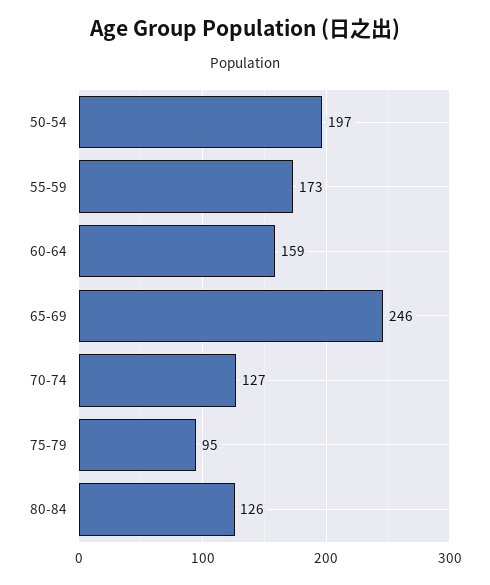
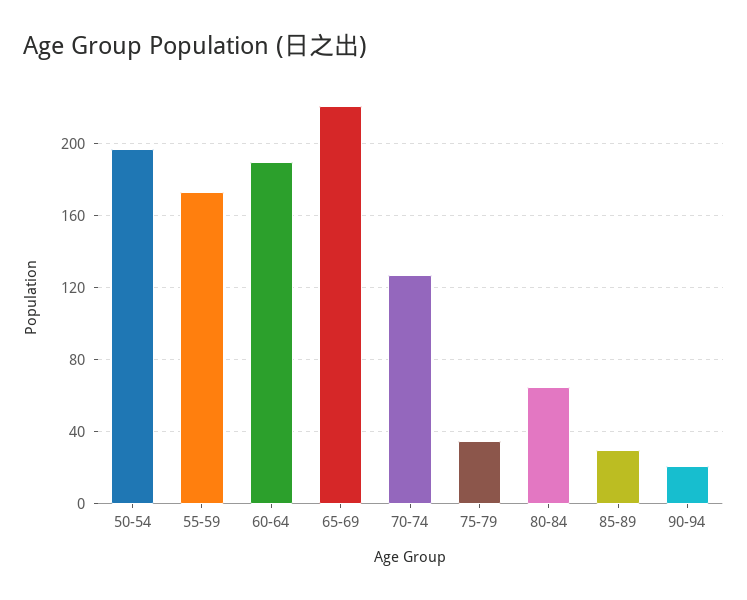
60-64: 159 -> 190
65-69: 246 -> 220
75-79: 95 -> 35
80-84: 126 -> 65
85-89: none -> 30
90-94: none -> 20

